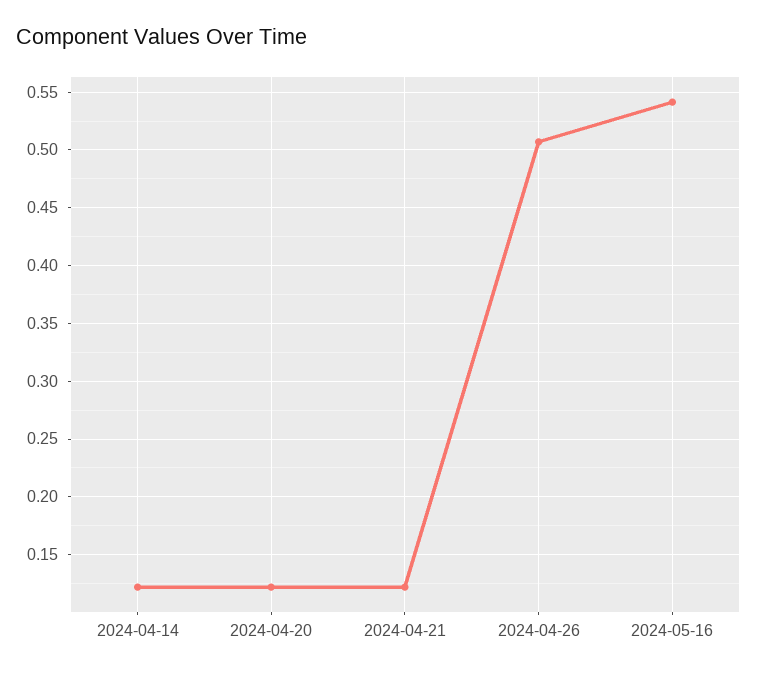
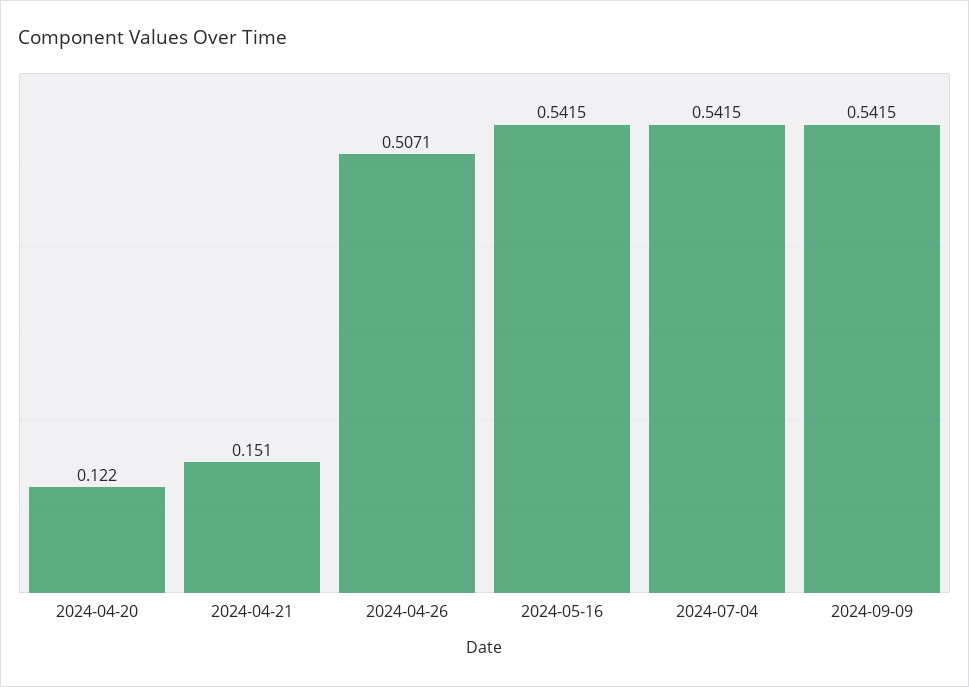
2024-04-14: 0.12 -> none
2024-04-21: 0.12 -> 0.151
2024-07-04: none -> 0.5415
2024-09-09: none -> 0.5415

